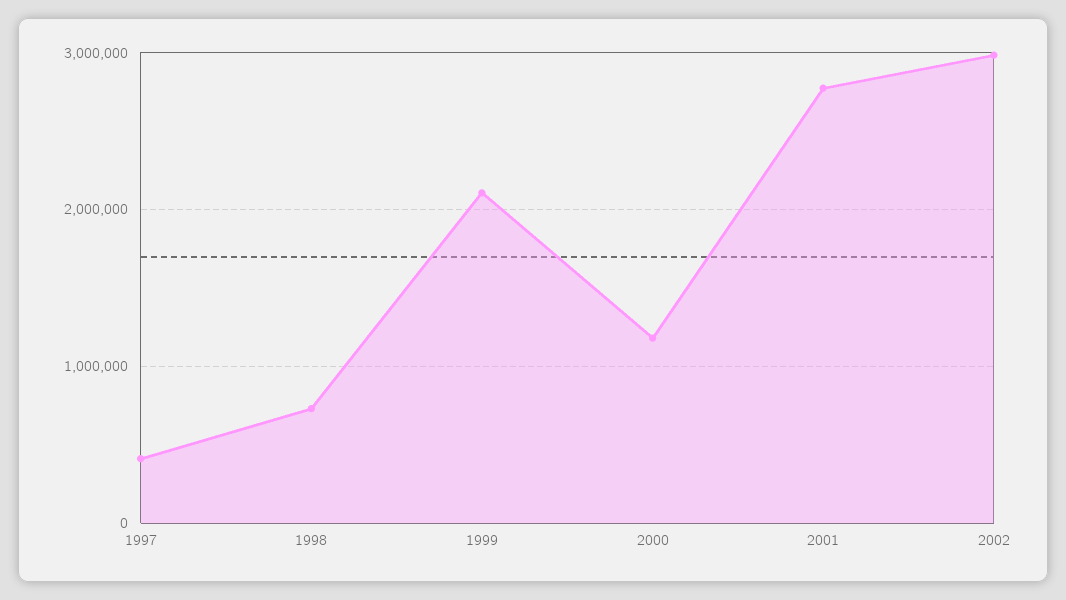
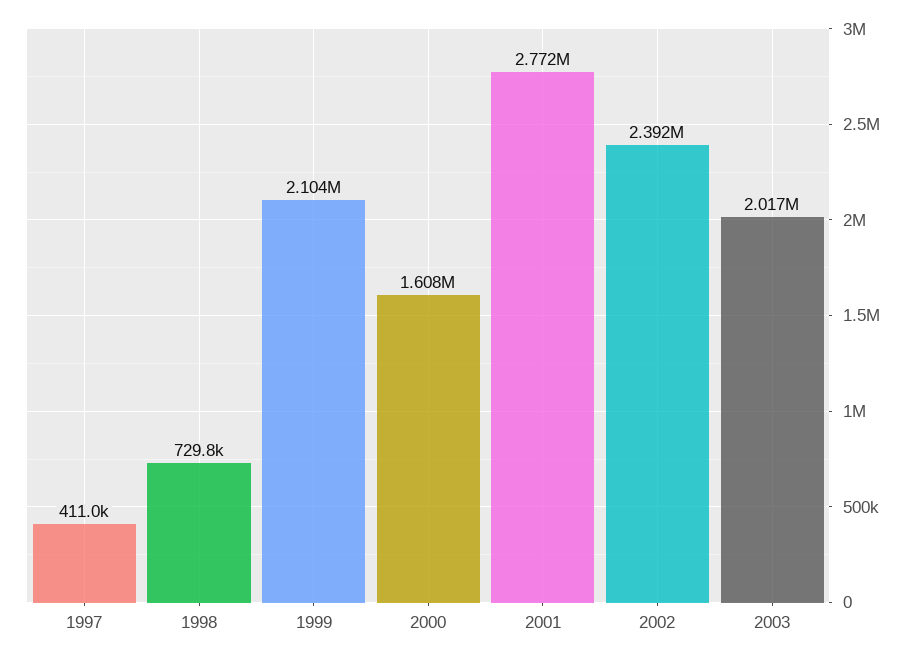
2000: 1200000 -> 1608000
2002: 3000000 -> 2392000
2003: none -> 2017000

